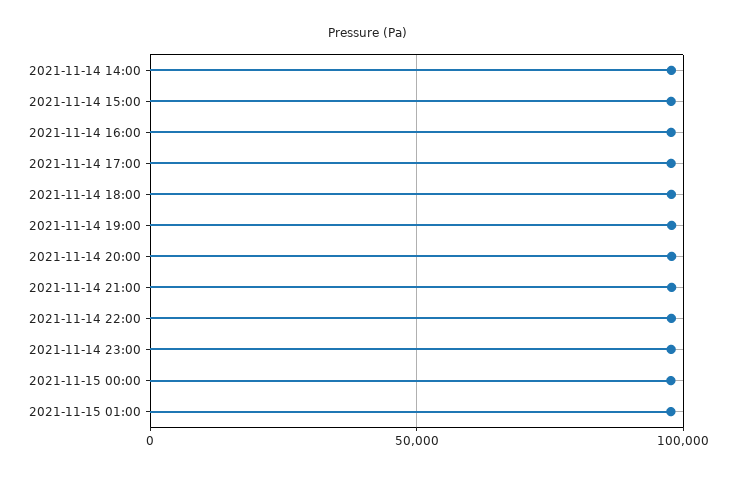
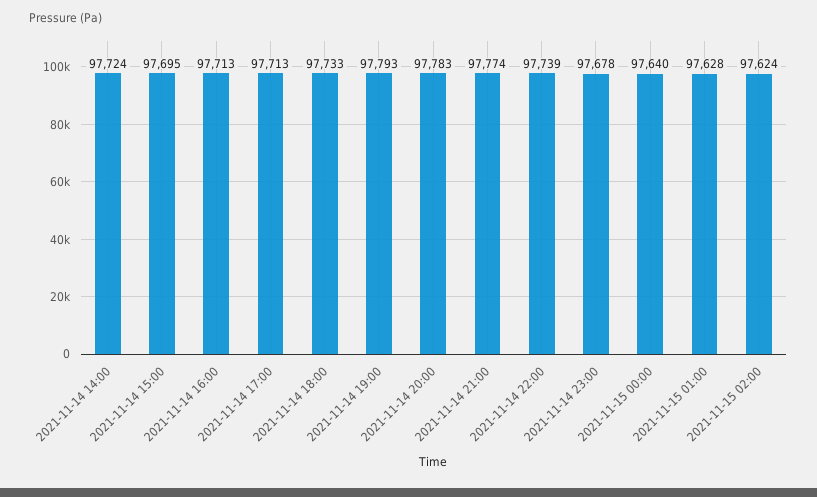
2021-11-15 02:00: none -> 97624

